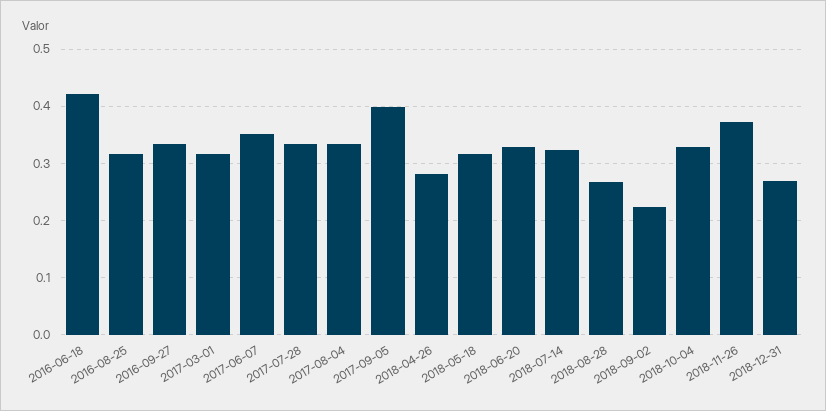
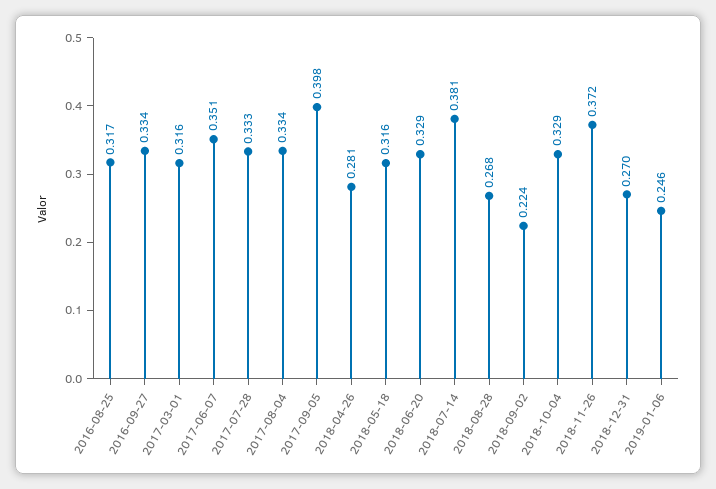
2016-06-18: 0.42 -> none
2018-07-14: 0.32 -> 0.381
2019-01-06: none -> 0.246

